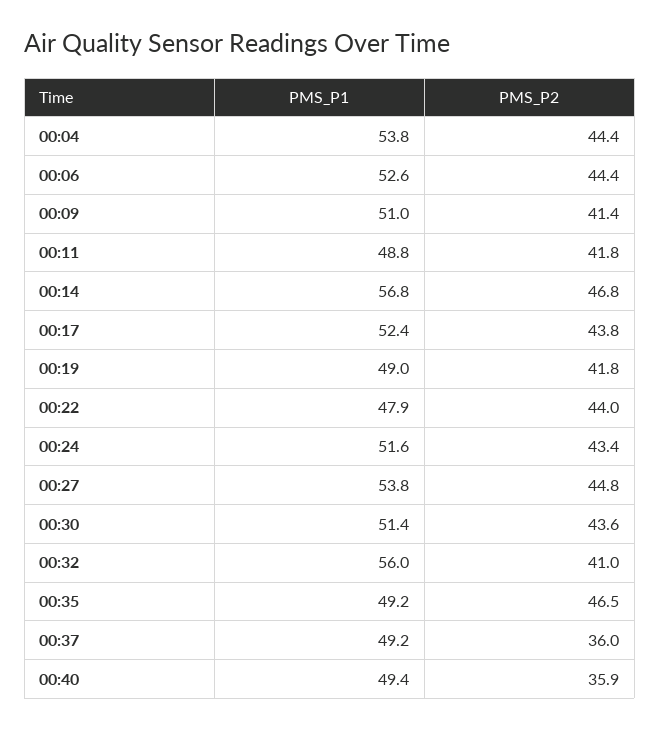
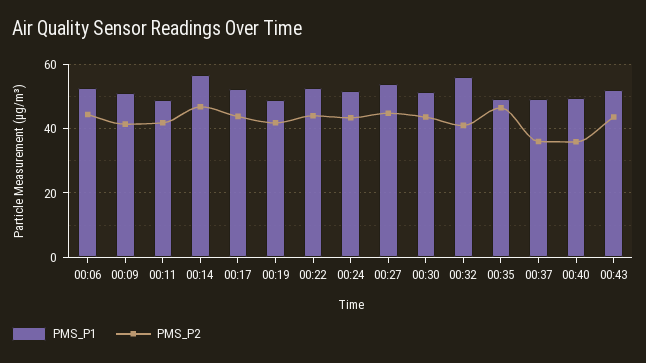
PMS_P1, 00:04: 53.8 -> none
PMS_P2, 00:04: 44.4 -> none
PMS_P1, 00:22: 47.9 -> 52
PMS_P1, 00:43: none -> 52
PMS_P2, 00:43: none -> 44

